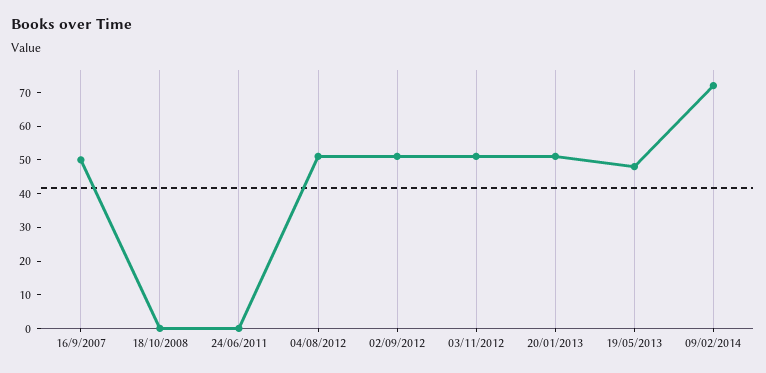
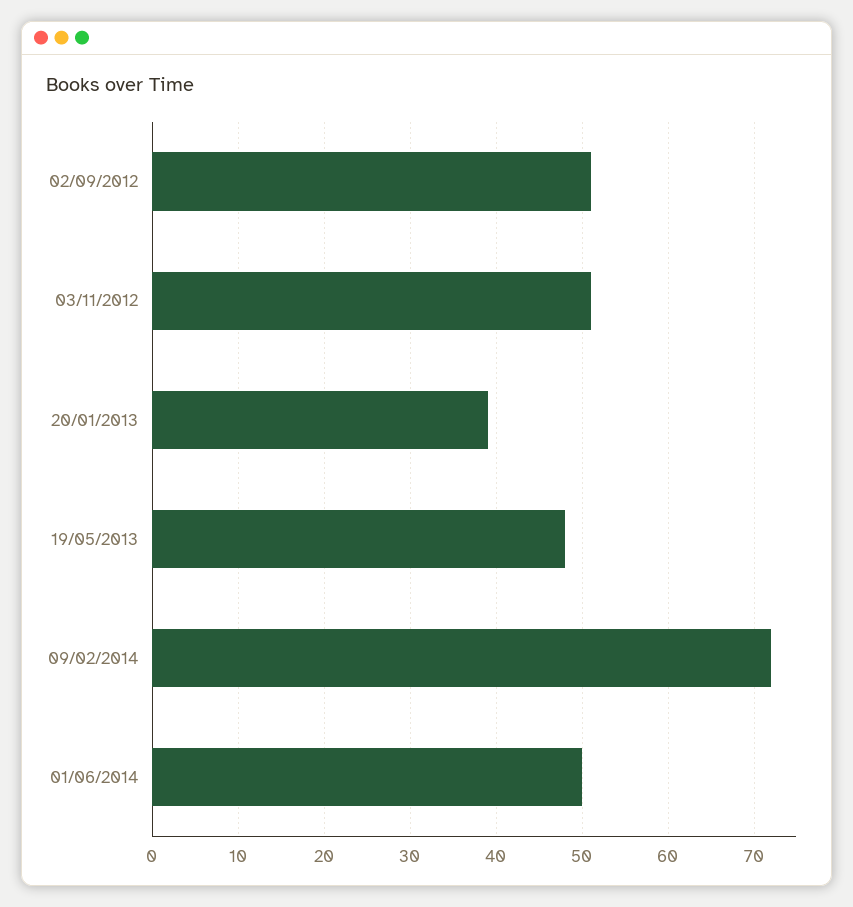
16/9/2007: 50 -> none
18/10/2008: 0 -> none
24/06/2011: 0 -> none
04/08/2012: 50 -> none
20/01/2013: 50 -> 39
01/06/2014: none -> 50

